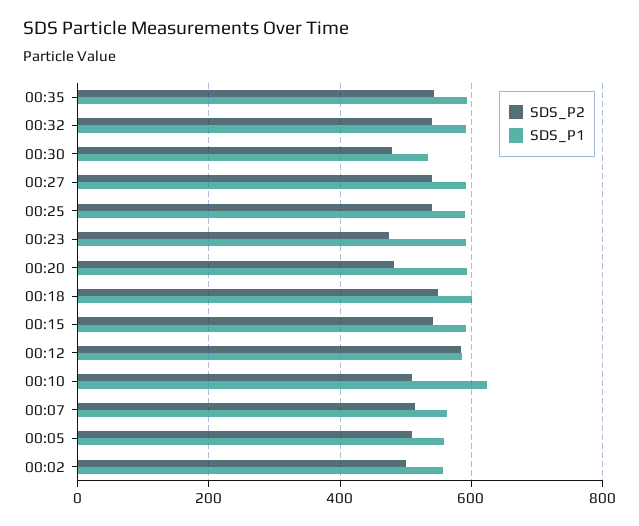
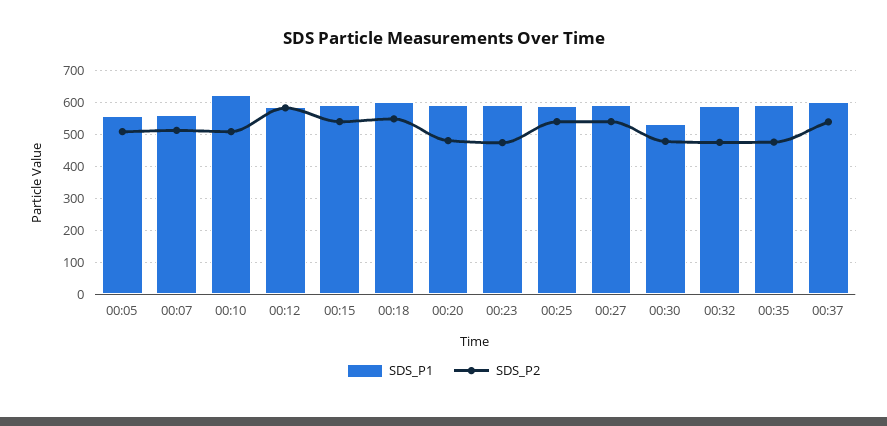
SDS_P2, 00:35: 540 -> 480
SDS_P2, 00:32: 540 -> 480
SDS_P2, 00:02: 500 -> none
SDS_P1, 00:02: 560 -> none
SDS_P1, 00:37: none -> 600
SDS_P2, 00:37: none -> 540

